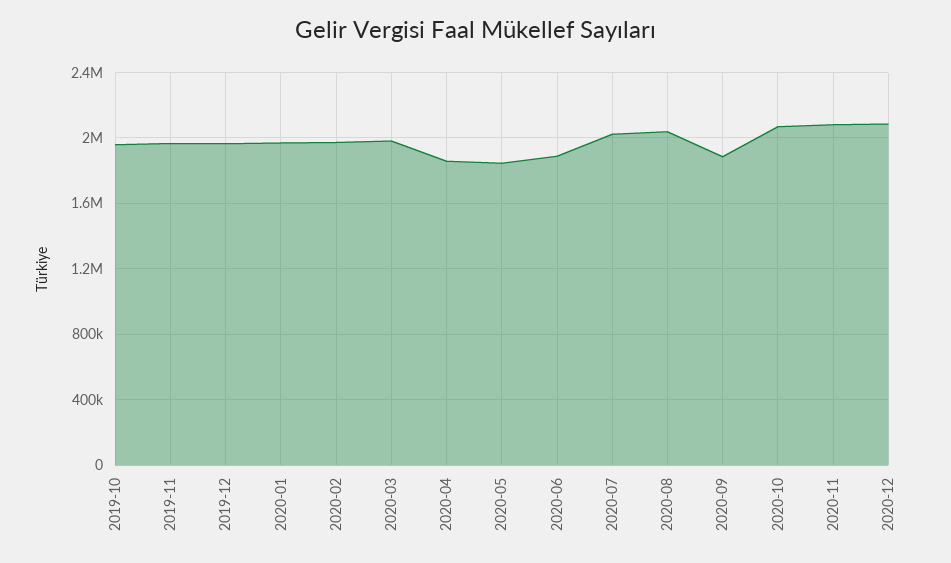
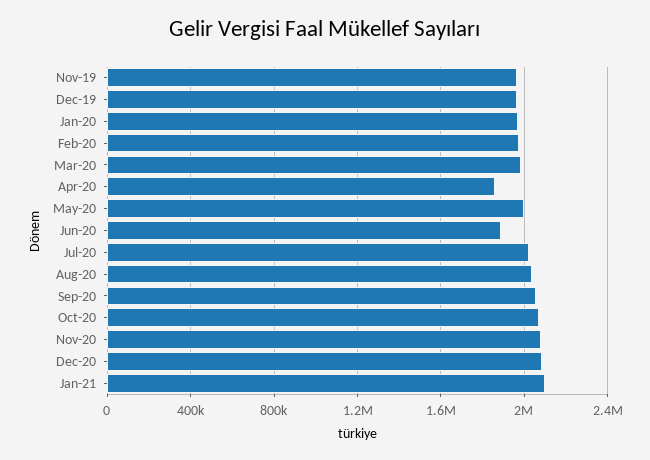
2019-10: 1950000 -> none
2020-05: 1850000 -> 2000000
2020-09: 1900000 -> 2050000
Jan-21: none -> 2100000

